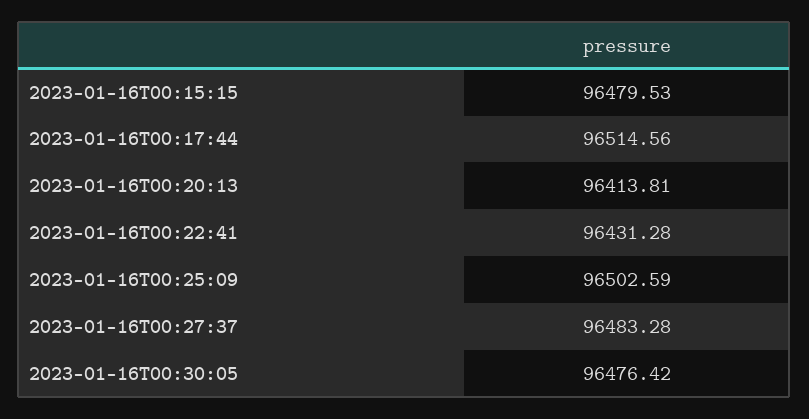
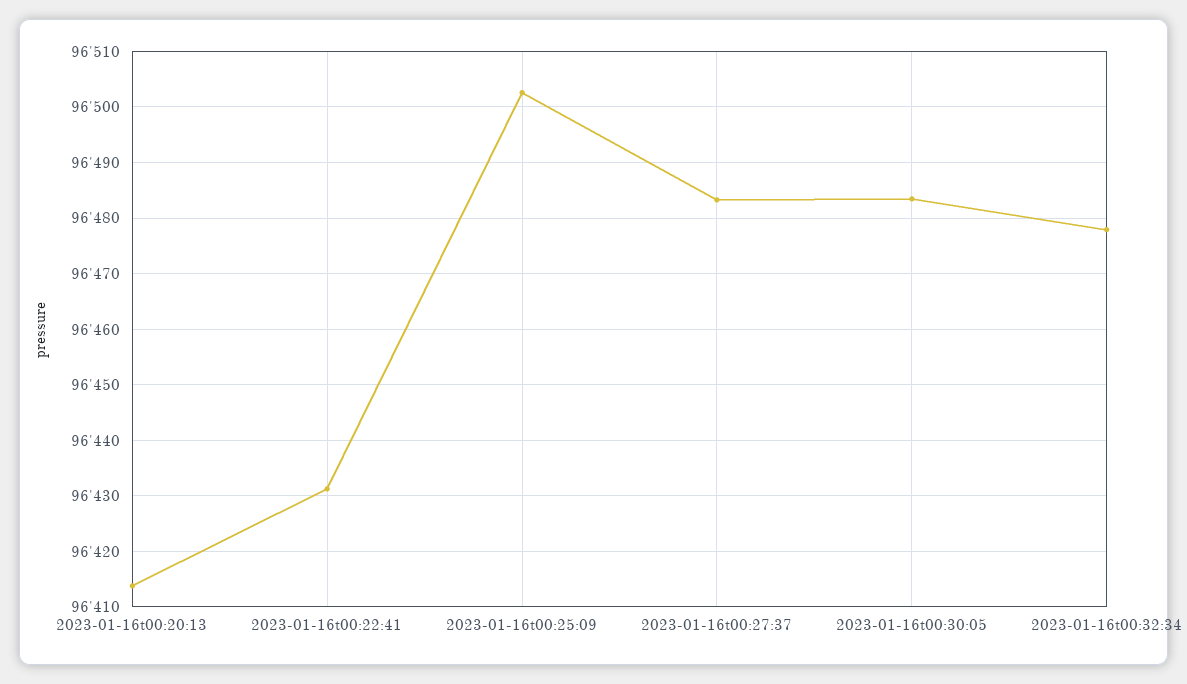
2023-01-16T00:15:15: 96479.53 -> none
2023-01-16T00:17:44: 96514.56 -> none
2023-01-16T00:30:05: 96476.42 -> 96484
2023-01-16t00:32:34: none -> 96478

